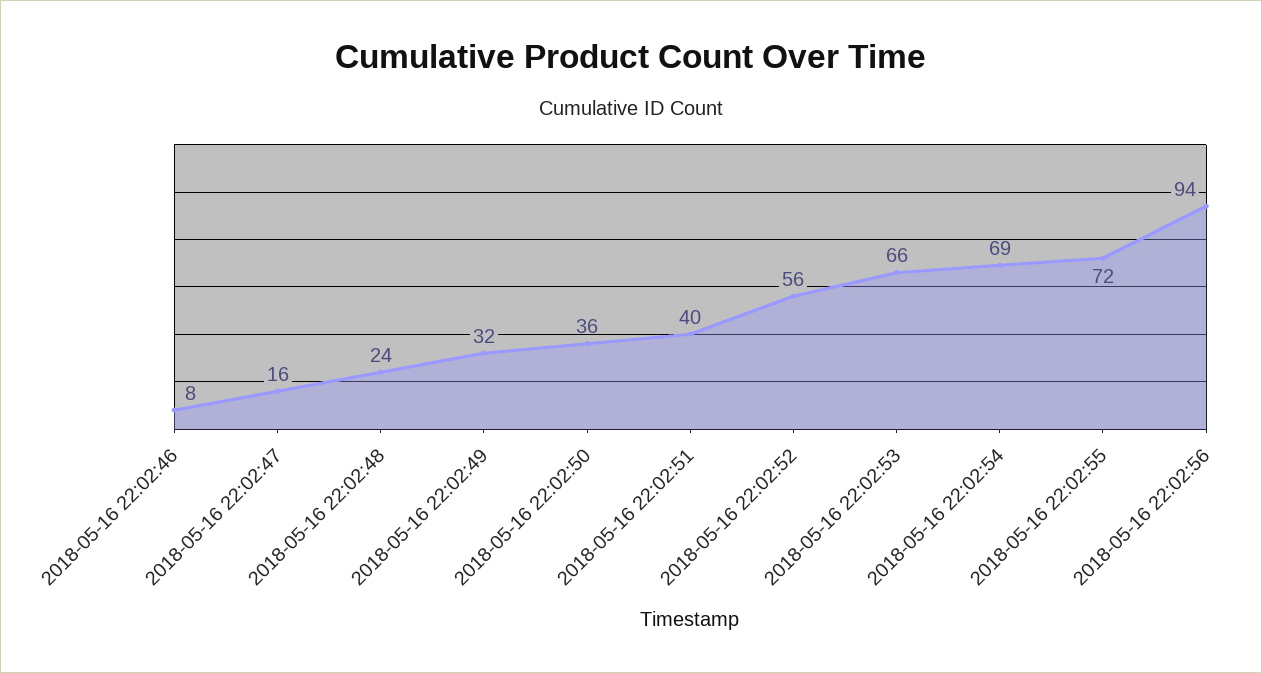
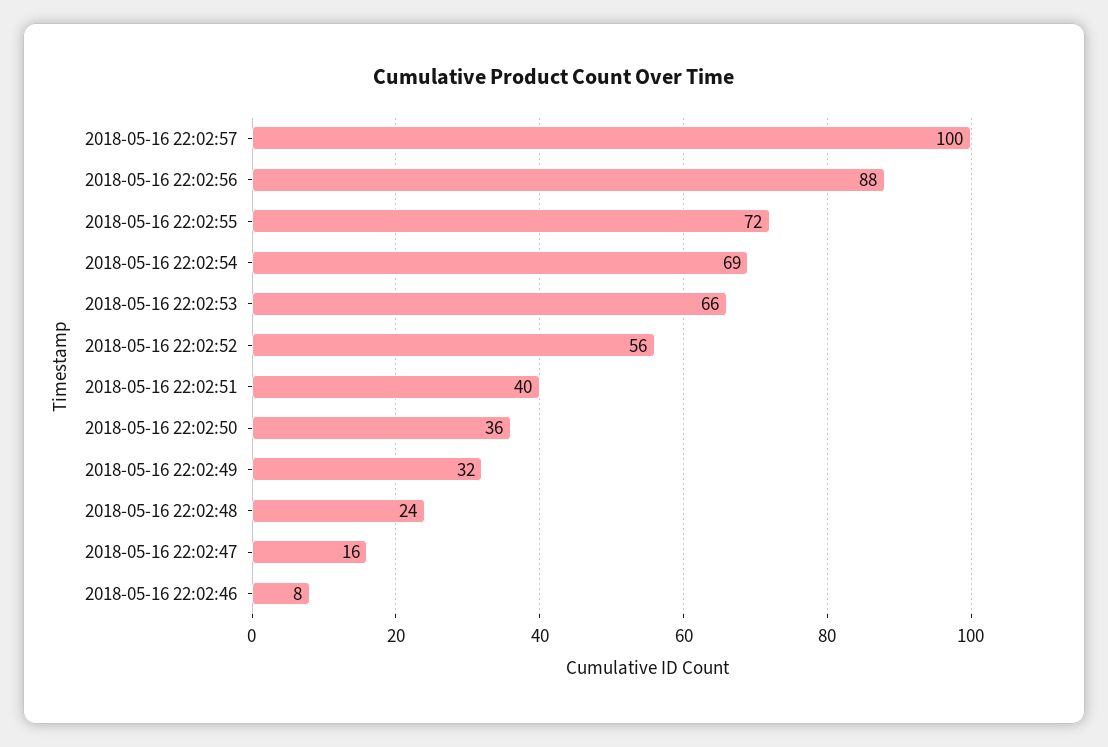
2018-05-16 22:02:56: 94 -> 88
2018-05-16 22:02:57: none -> 100

